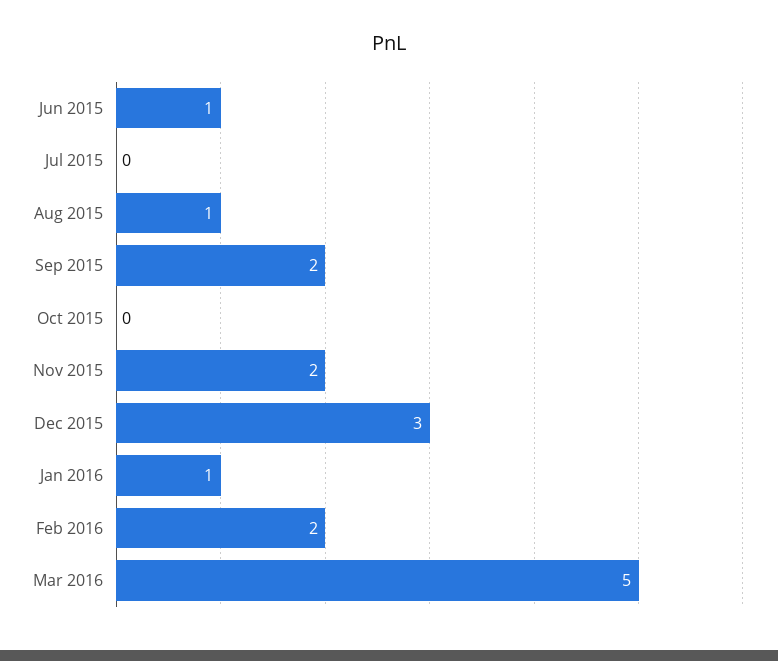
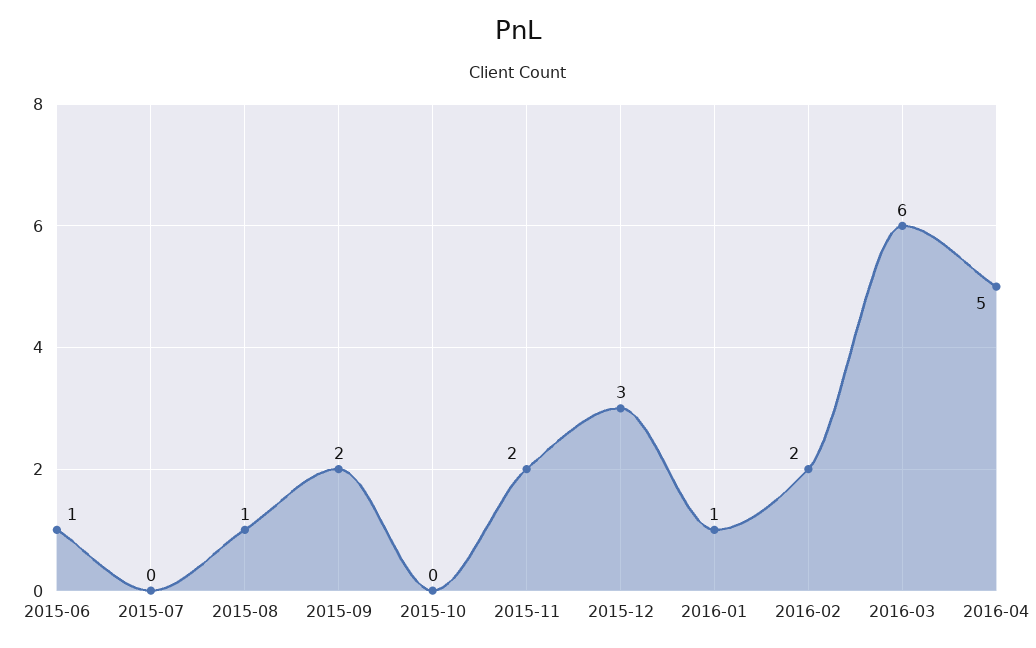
Mar 2016: 5 -> 6
2016-04: none -> 5

